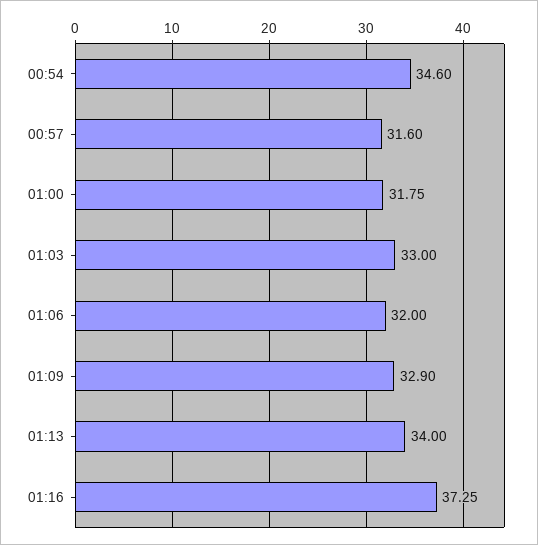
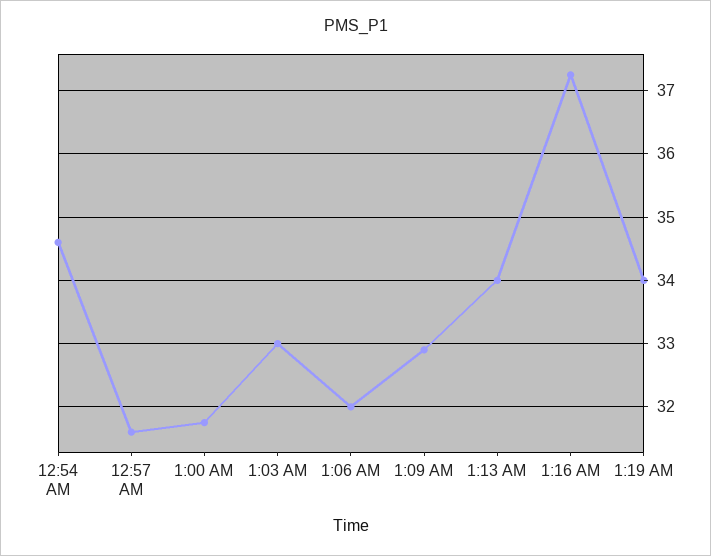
1:19 AM: none -> 34

